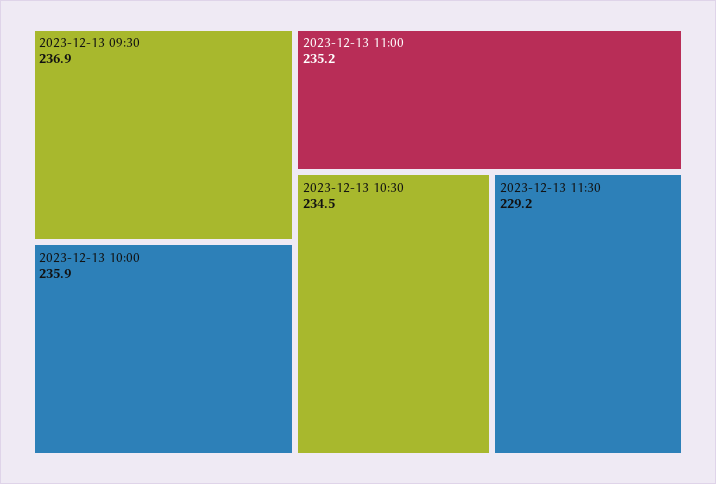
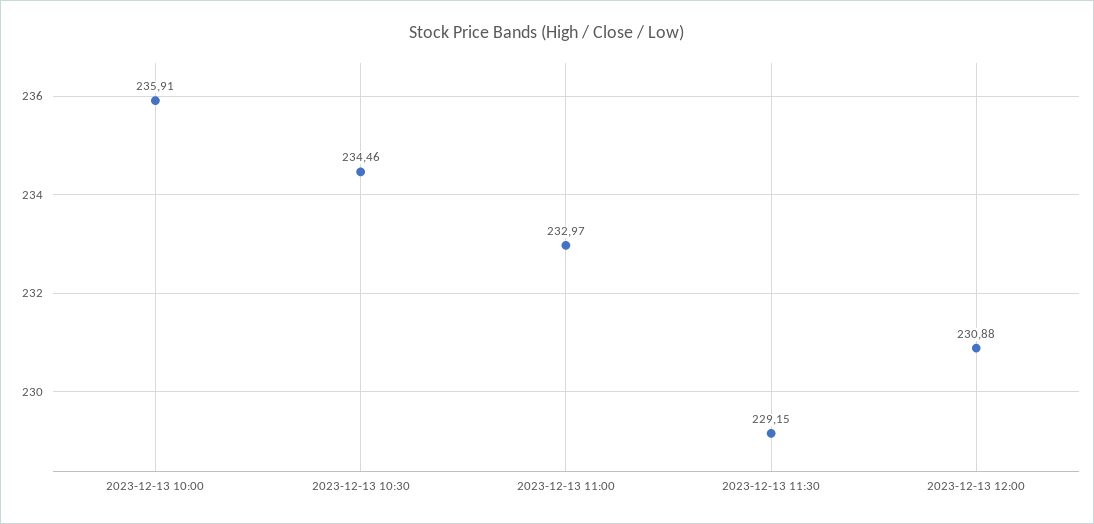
2023-12-13 09:30: 236.9 -> none
2023-12-13 11:00: 235.2 -> 232.97
2023-12-13 12:00: none -> 230.88

